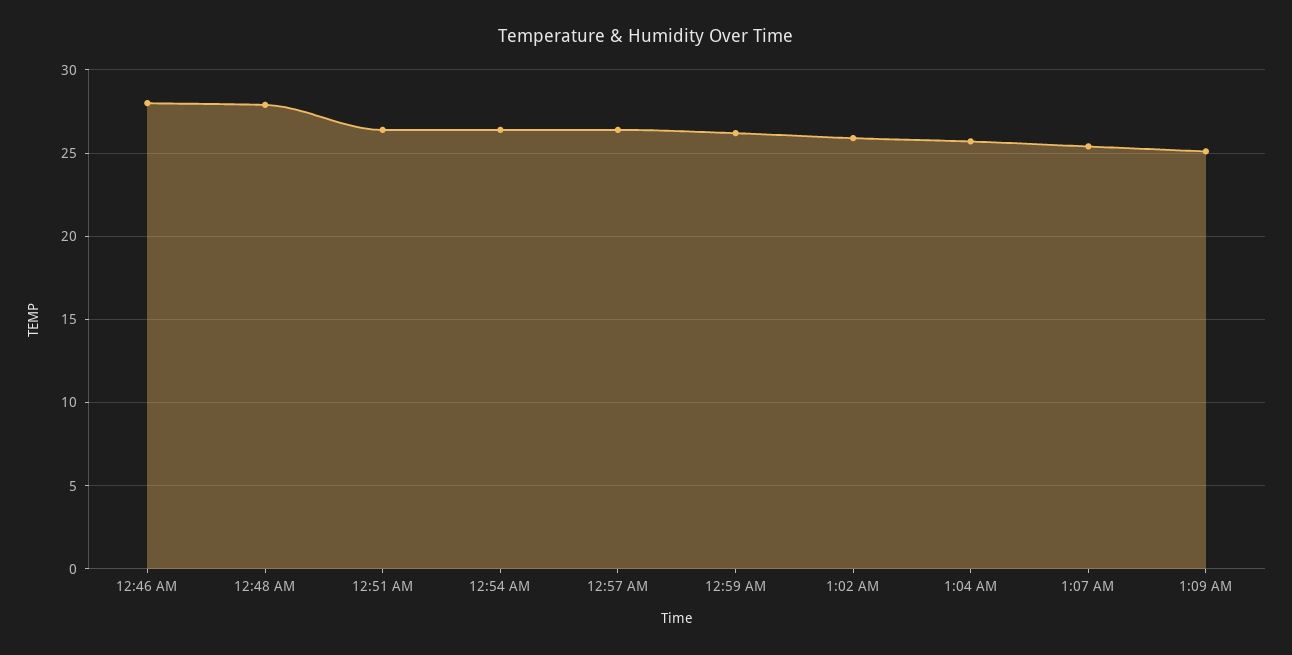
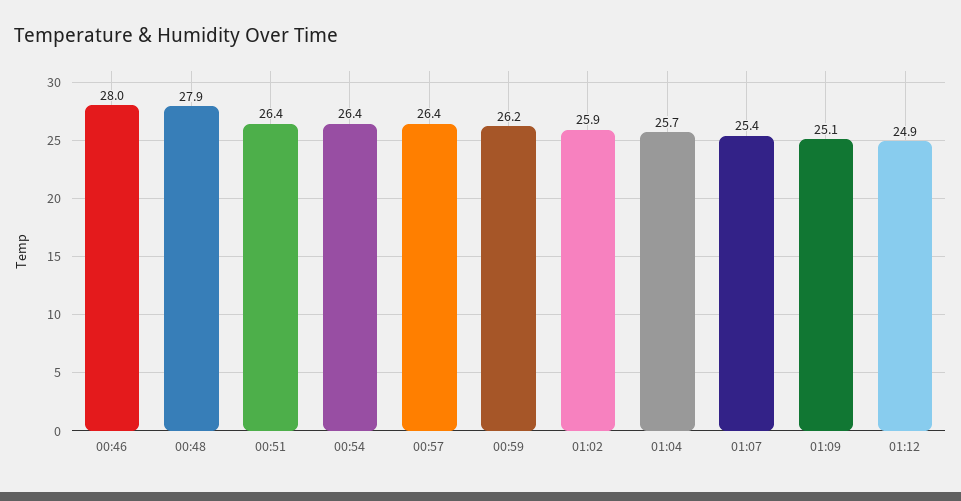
01:12: none -> 24.9

